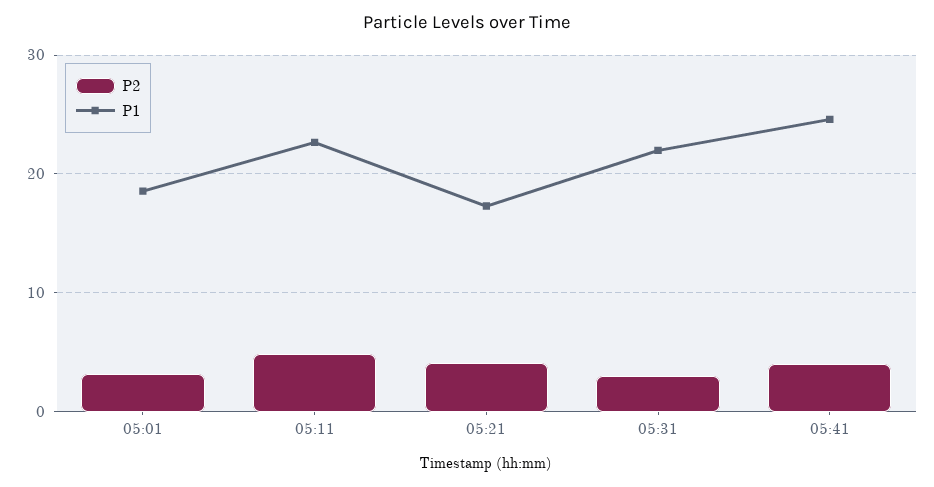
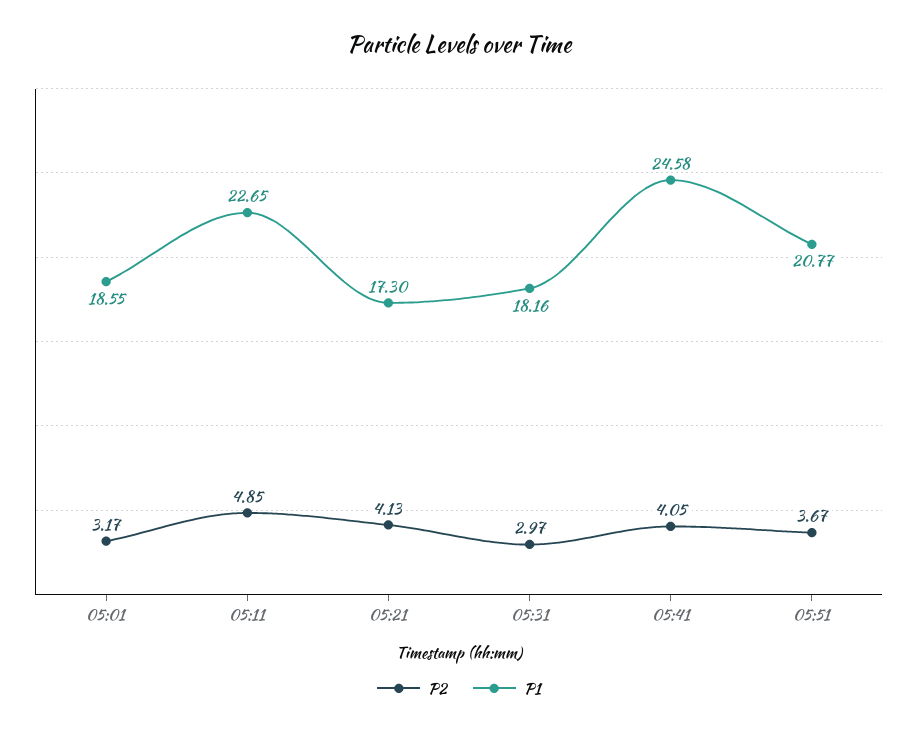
P1, 05:31: 22 -> 18.16
P2, 05:51: none -> 3.67
P1, 05:51: none -> 20.77

